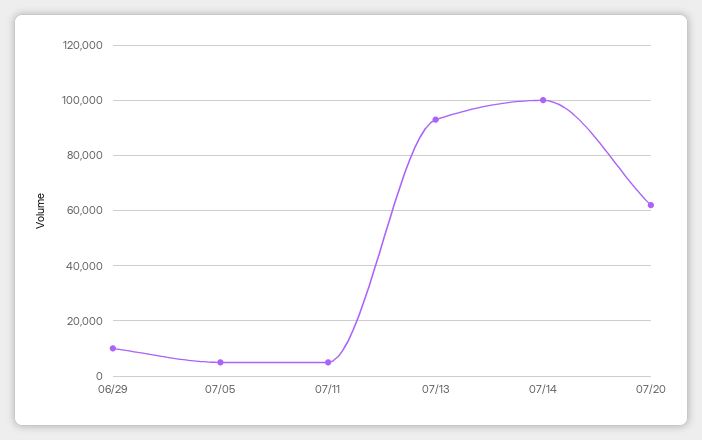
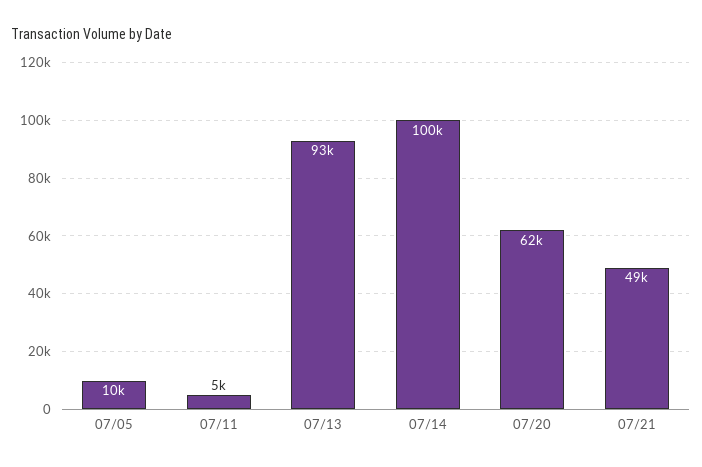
06/29: 10000 -> none
07/05: 5000 -> 10000
07/21: none -> 49000

